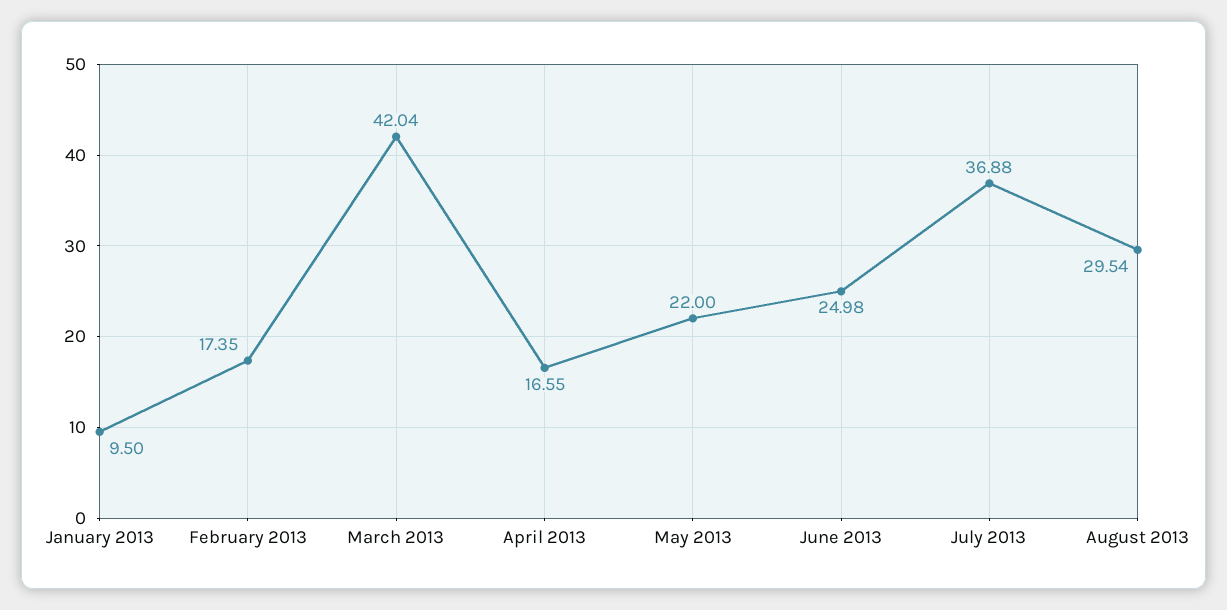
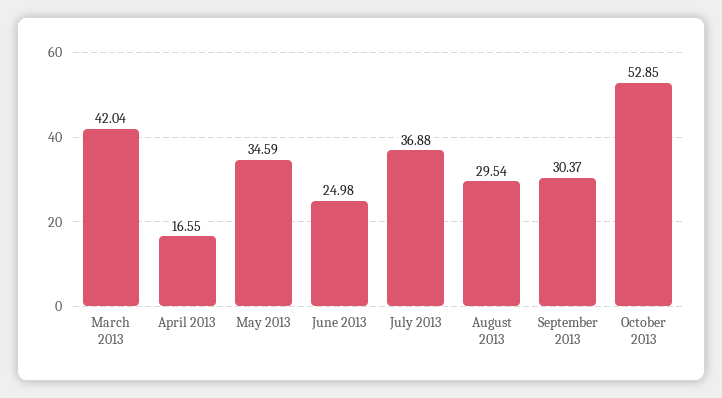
January 2013: 9.5 -> none
February 2013: 17.35 -> none
May 2013: 22 -> 34.59
September 2013: none -> 30.37
October 2013: none -> 52.85

